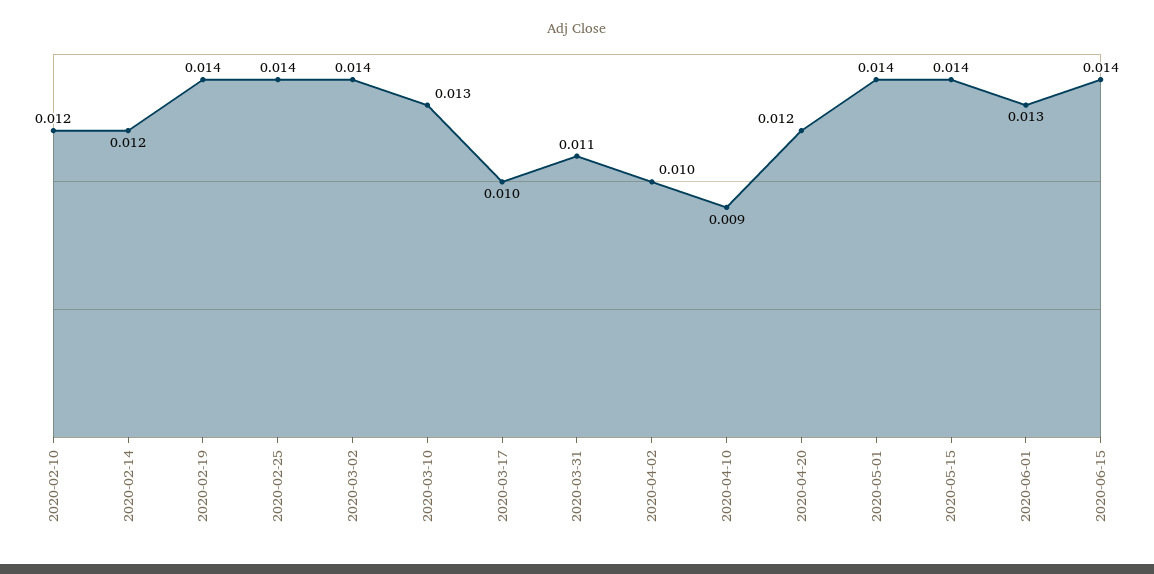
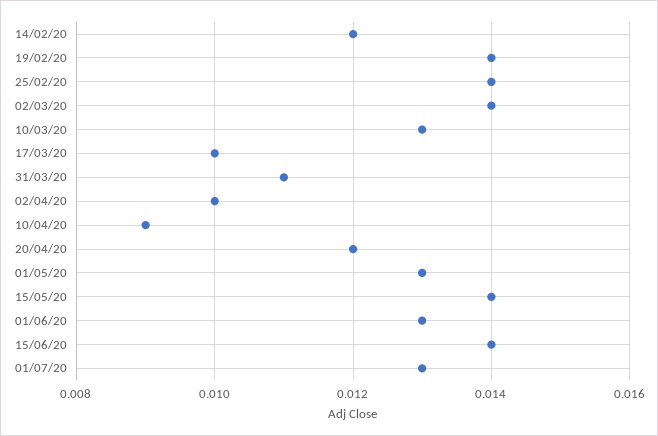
2020-02-10: 0.012 -> none
2020-05-01: 0.014 -> 0.013
01/07/20: none -> 0.013

